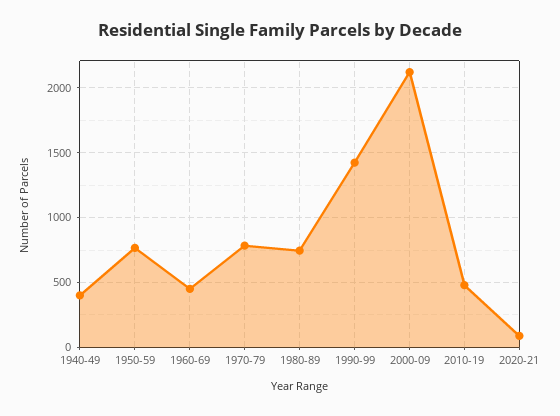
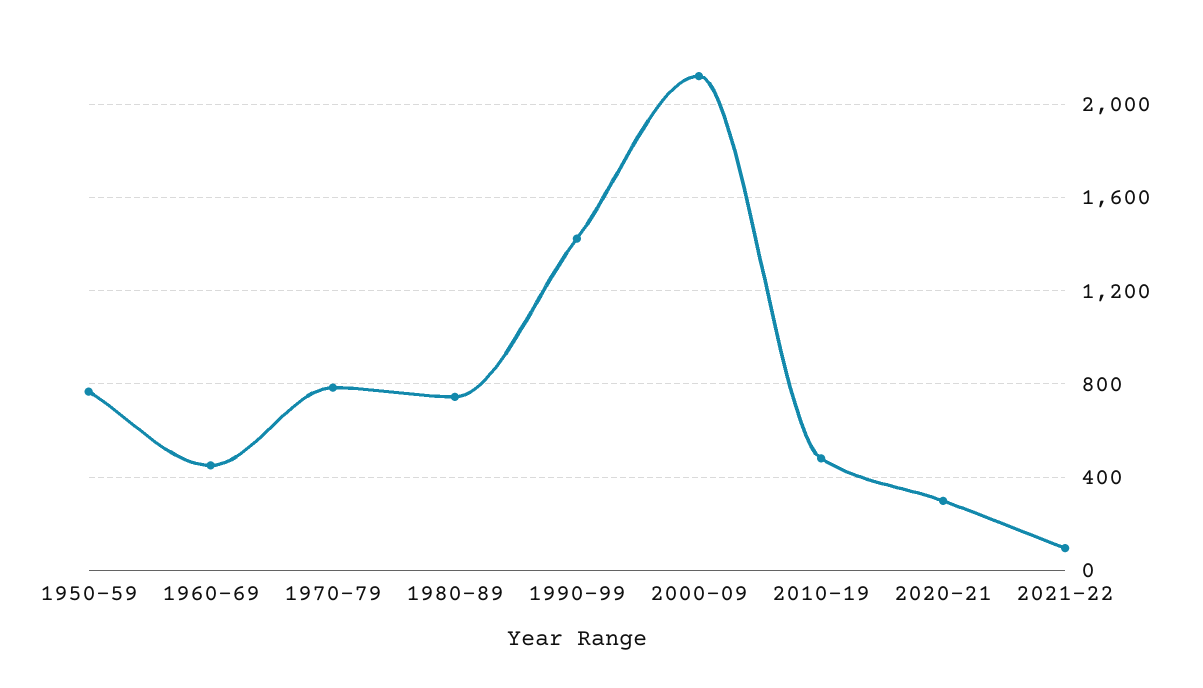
1940-49: 400 -> none
2020-21: 100 -> 300
2021-22: none -> 100

